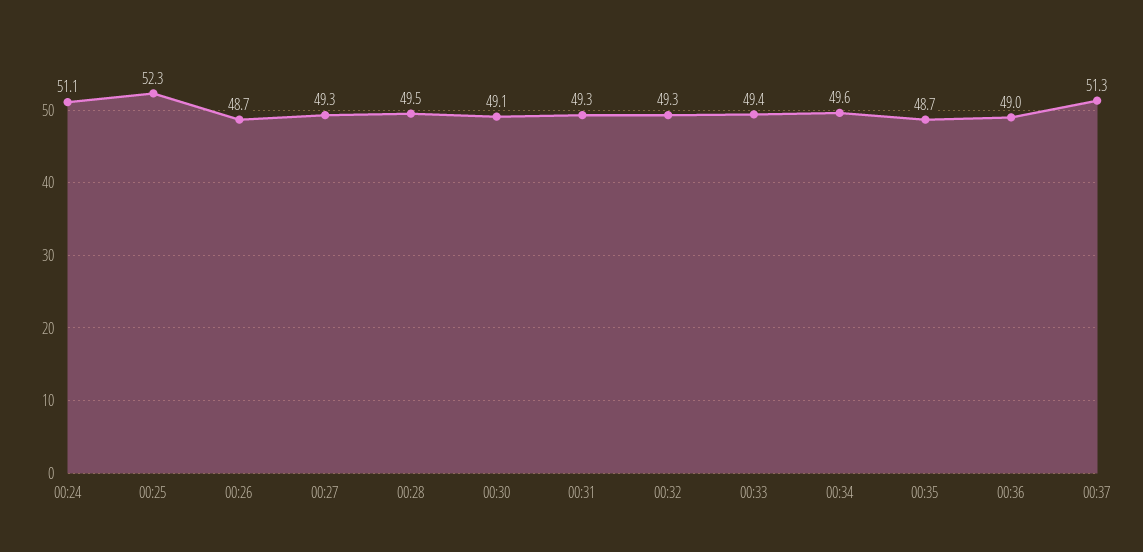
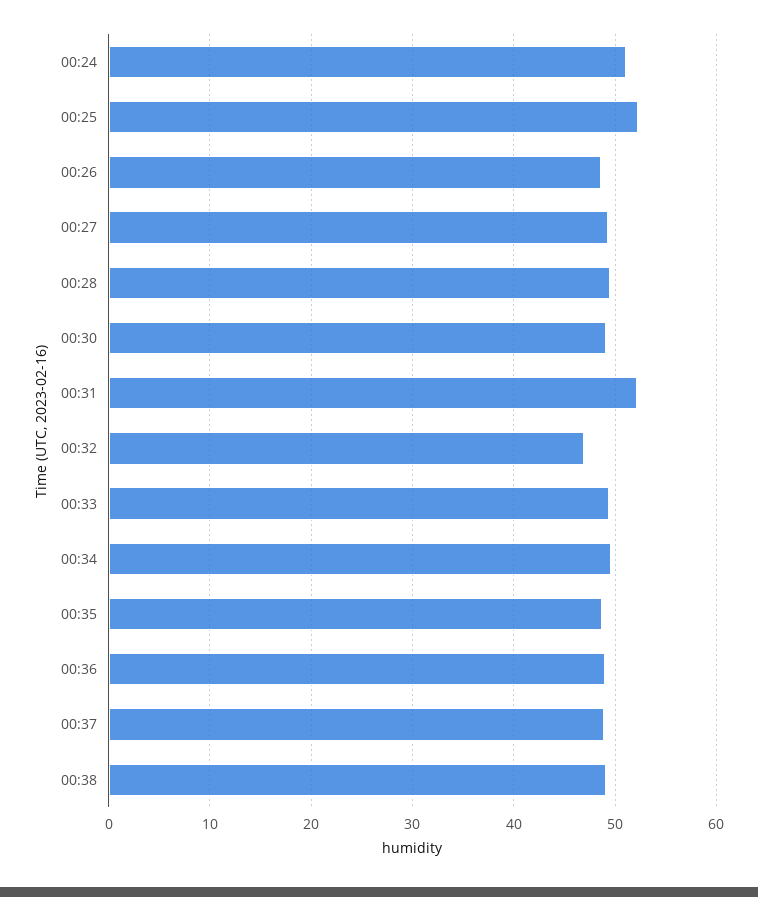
00:31: 49.3 -> 52
00:32: 49.3 -> 47
00:37: 51.3 -> 49
00:38: none -> 49

